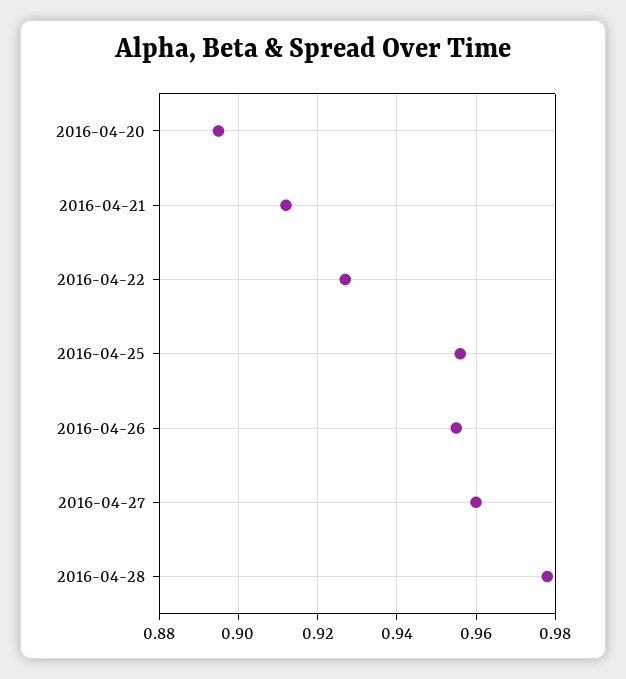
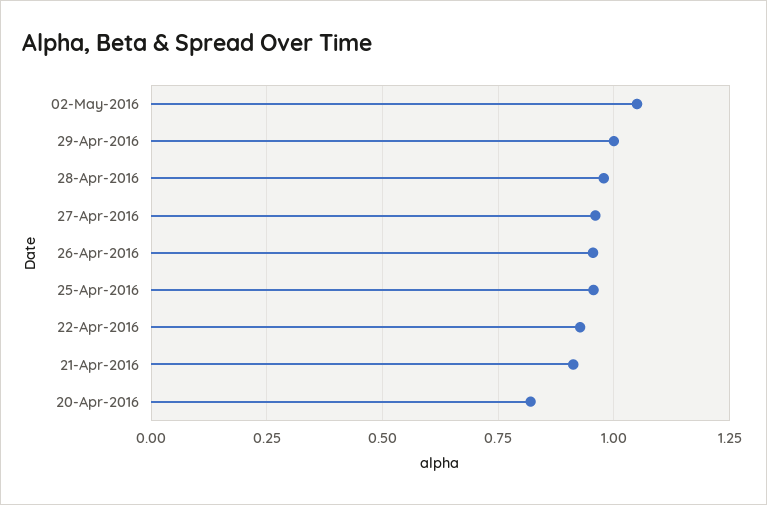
2016-04-20: 0.895 -> 0.825
02-May-2016: none -> 1.05
29-Apr-2016: none -> 1

